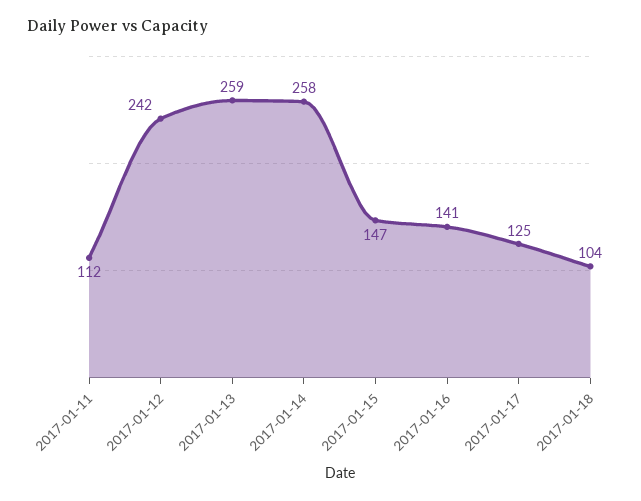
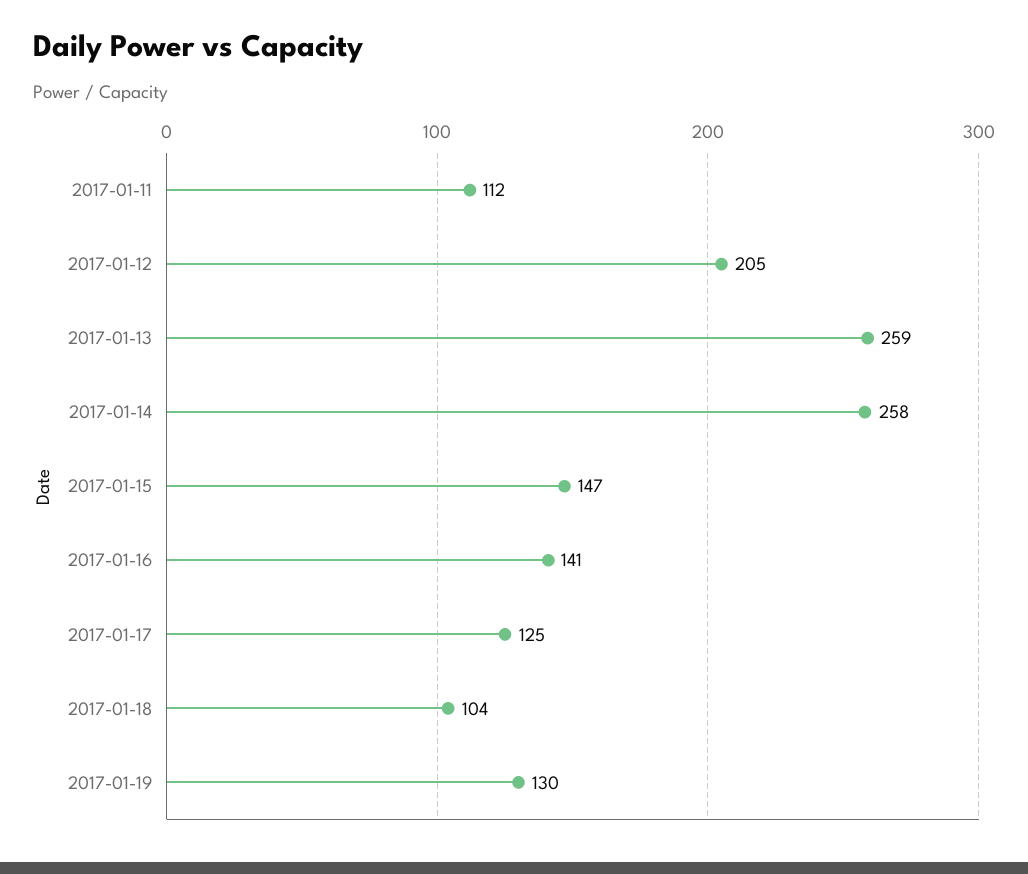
2017-01-12: 242 -> 205
2017-01-19: none -> 130

